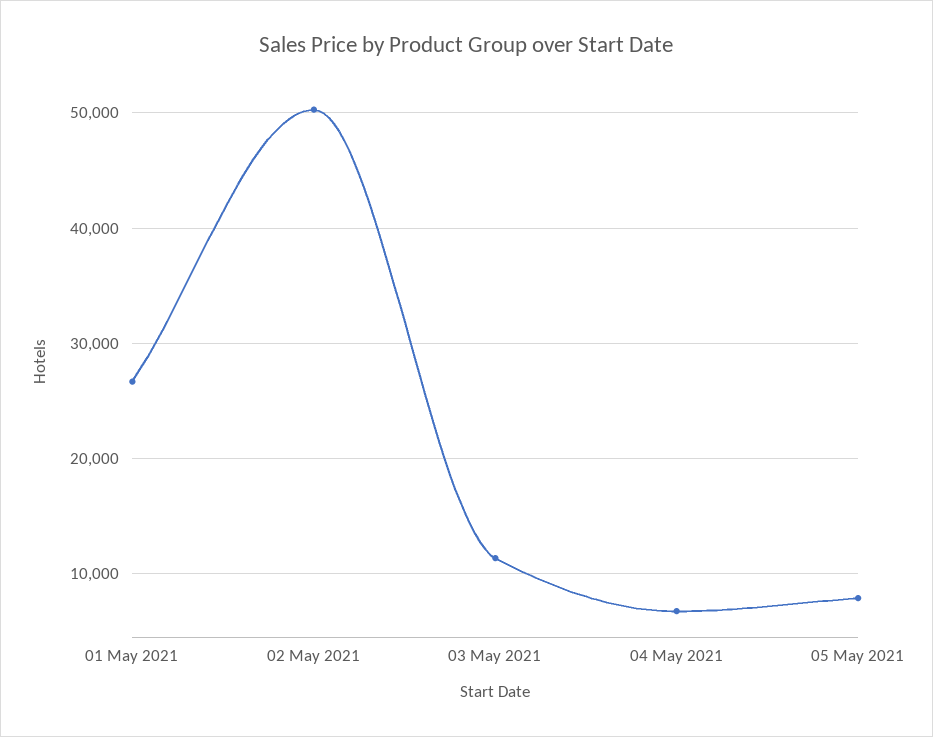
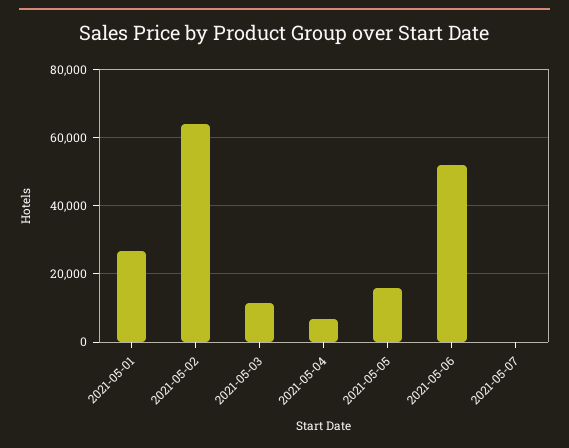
02 May 2021: 50000 -> 64000
05 May 2021: 8000 -> 16000
2021-05-06: none -> 52000
2021-05-07: none -> 0

